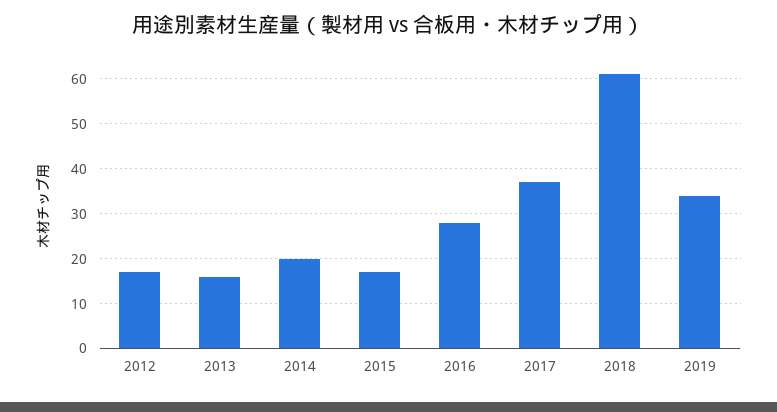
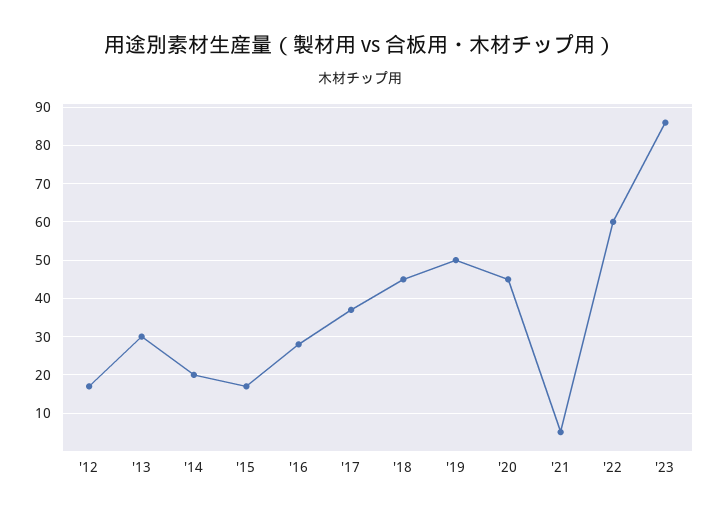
2013: 15 -> 30
2018: 60 -> 45
2019: 35 -> 50
'20: none -> 45
'21: none -> 5
'22: none -> 60
'23: none -> 85

